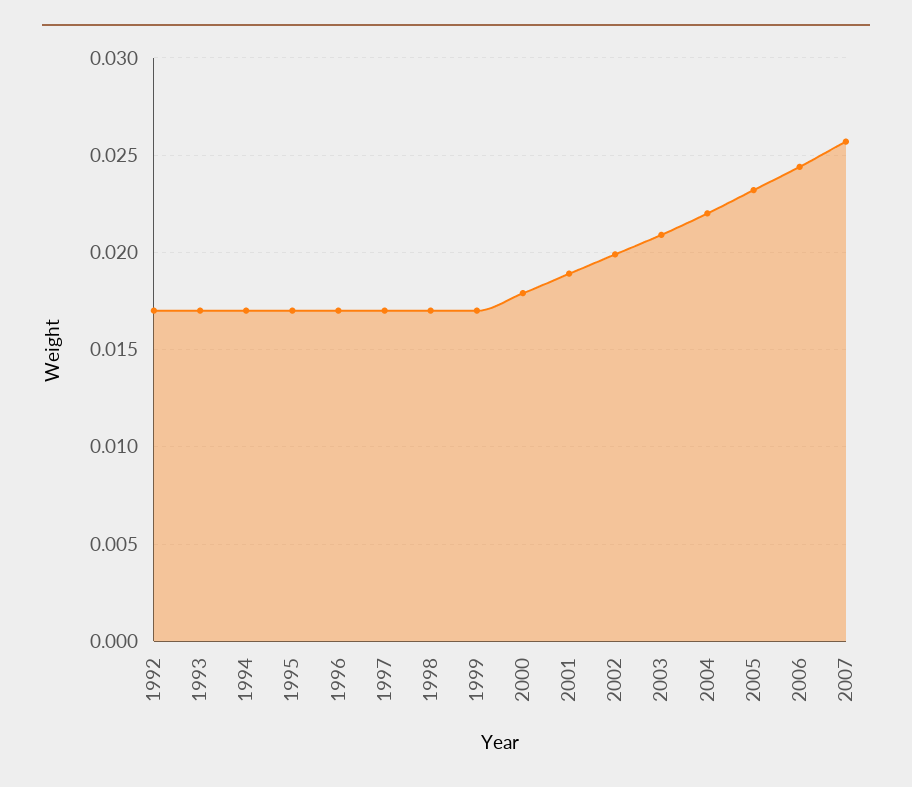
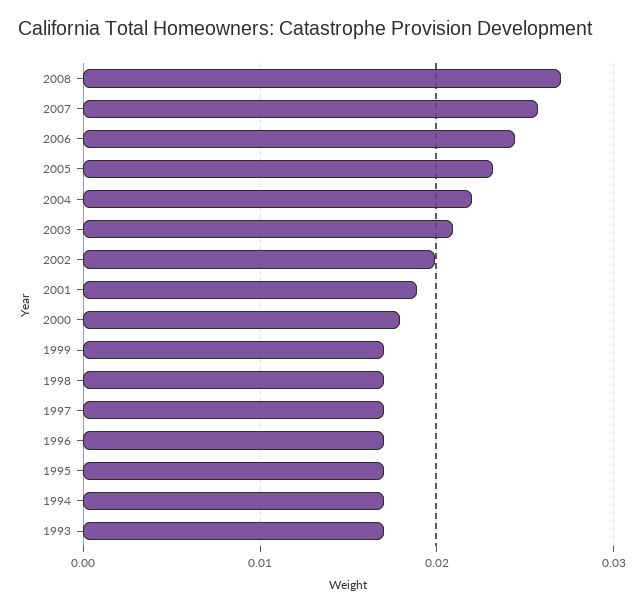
1992: 0.017 -> none
2008: none -> 0.027

